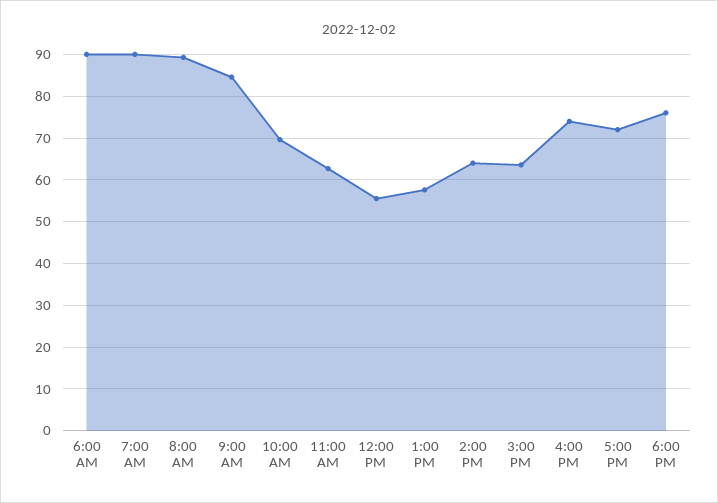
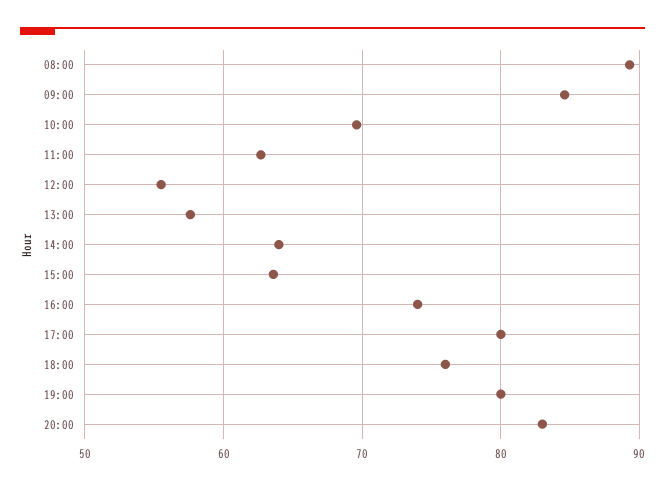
6:00 AM: 90 -> none
7:00 AM: 90 -> none
5:00 PM: 72 -> 80
19:00: none -> 80
20:00: none -> 83

